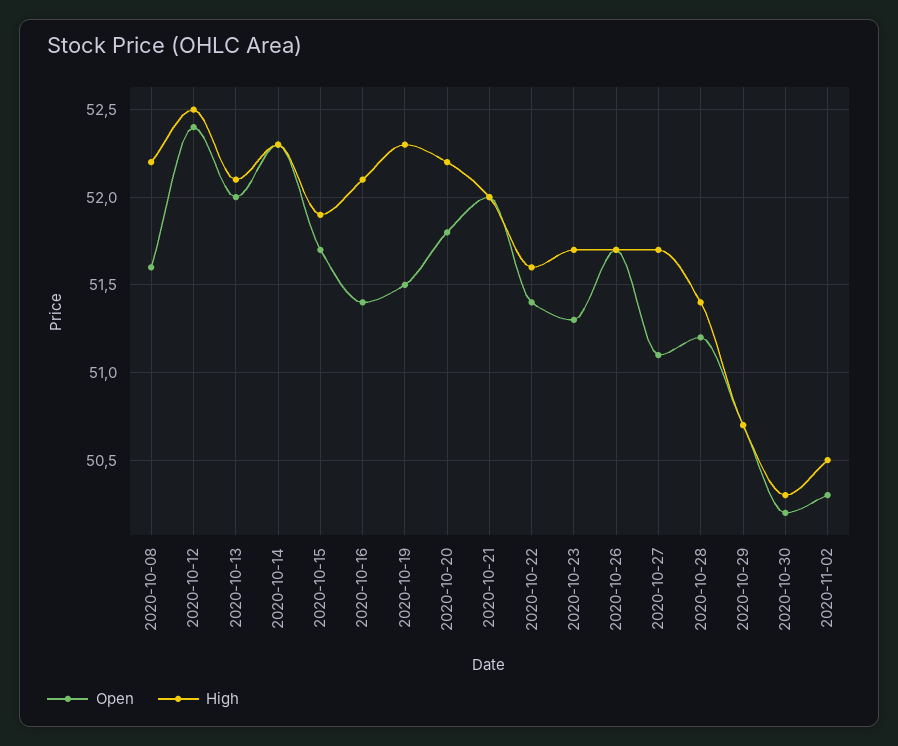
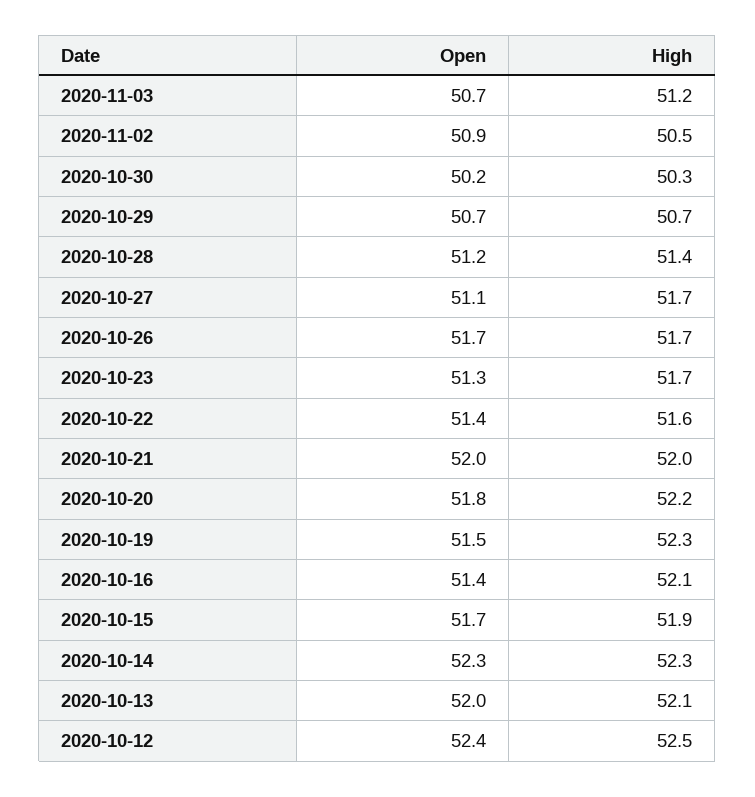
Open, 2020-10-08: 51.6 -> none
High, 2020-10-08: 52.2 -> none
Open, 2020-11-02: 50.3 -> 50.9
Open, 2020-11-03: none -> 50.7
High, 2020-11-03: none -> 51.2

